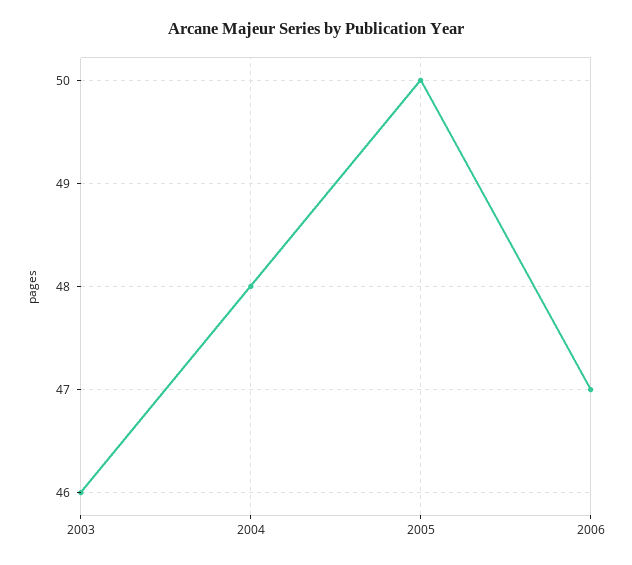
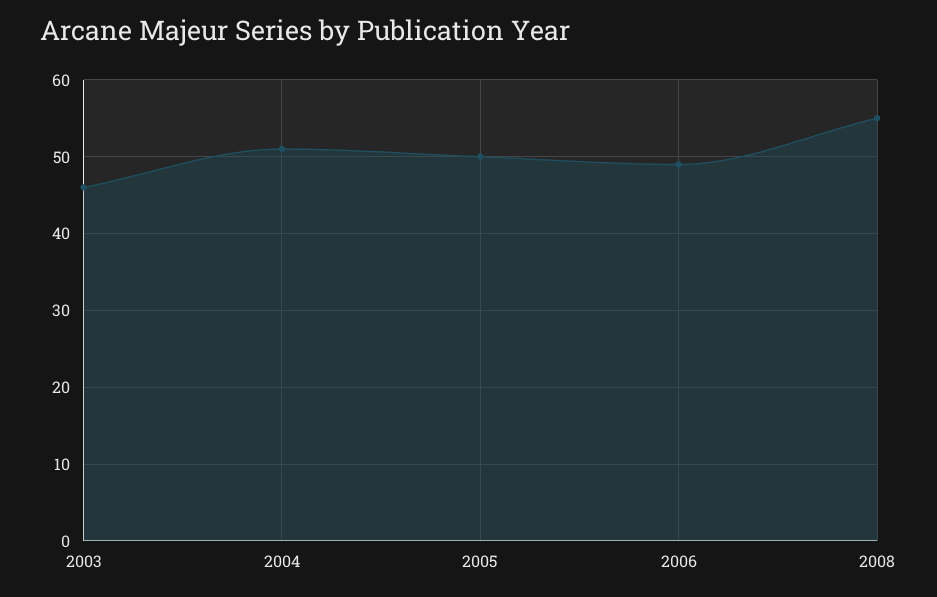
2004: 48 -> 51
2006: 47 -> 49
2008: none -> 55

